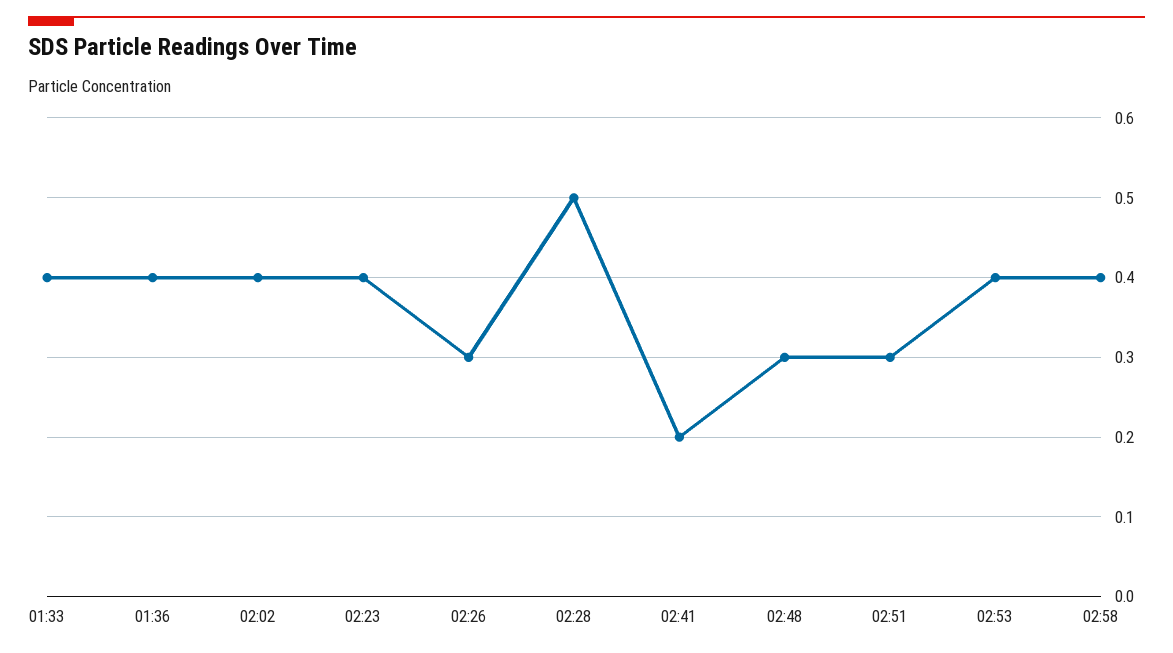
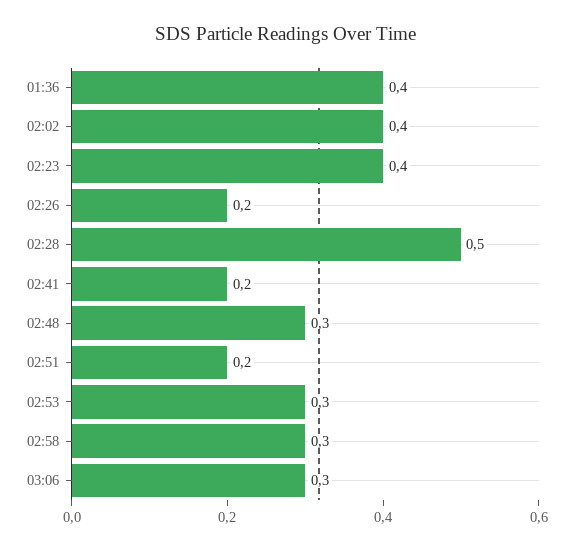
01:33: 0.4 -> none
02:26: 0.3 -> 0.2
02:51: 0.3 -> 0.2
02:53: 0.4 -> 0.3
02:58: 0.4 -> 0.3
03:06: none -> 0.3

